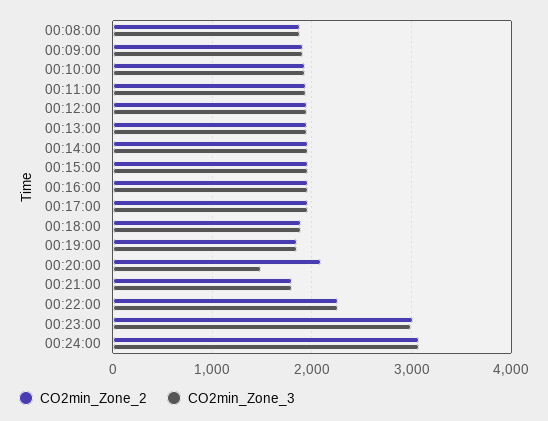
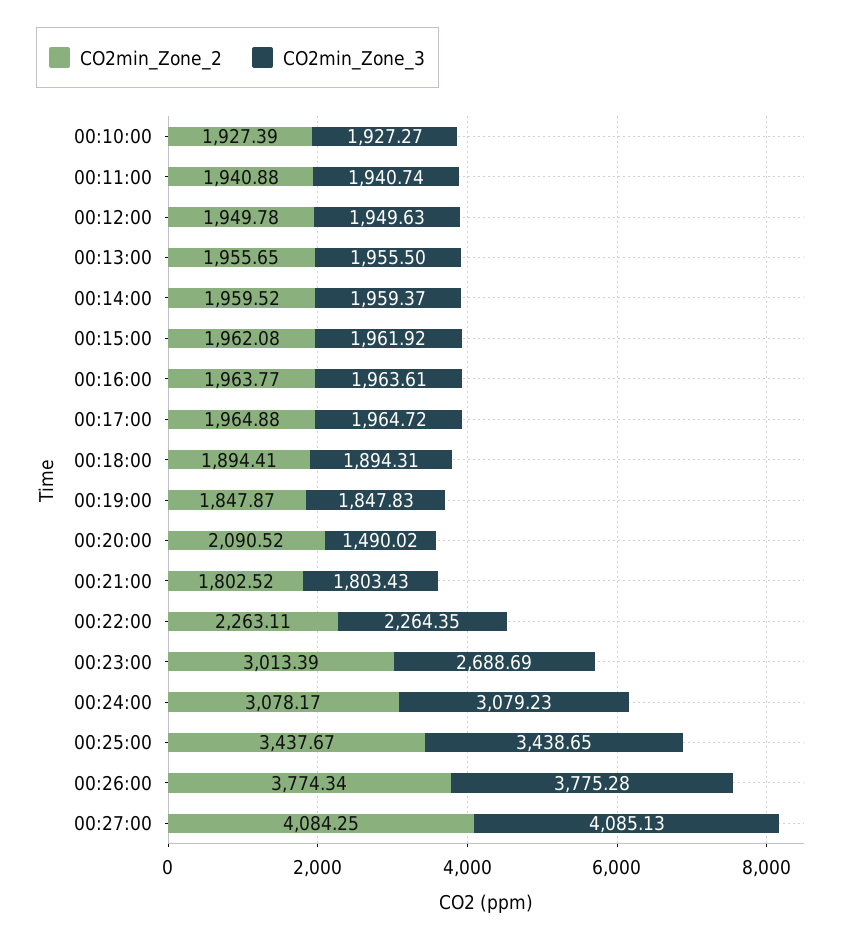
CO2min_Zone_2, 00:08:00: 1900 -> none
CO2min_Zone_3, 00:08:00: 1900 -> none
CO2min_Zone_2, 00:09:00: 1900 -> none
CO2min_Zone_3, 00:09:00: 1900 -> none
CO2min_Zone_3, 00:23:00: 3000 -> 2688.69
CO2min_Zone_2, 00:25:00: none -> 3437.67
CO2min_Zone_3, 00:25:00: none -> 3438.65
CO2min_Zone_2, 00:26:00: none -> 3774.34
CO2min_Zone_3, 00:26:00: none -> 3775.28
CO2min_Zone_2, 00:27:00: none -> 4084.25
CO2min_Zone_3, 00:27:00: none -> 4085.13

